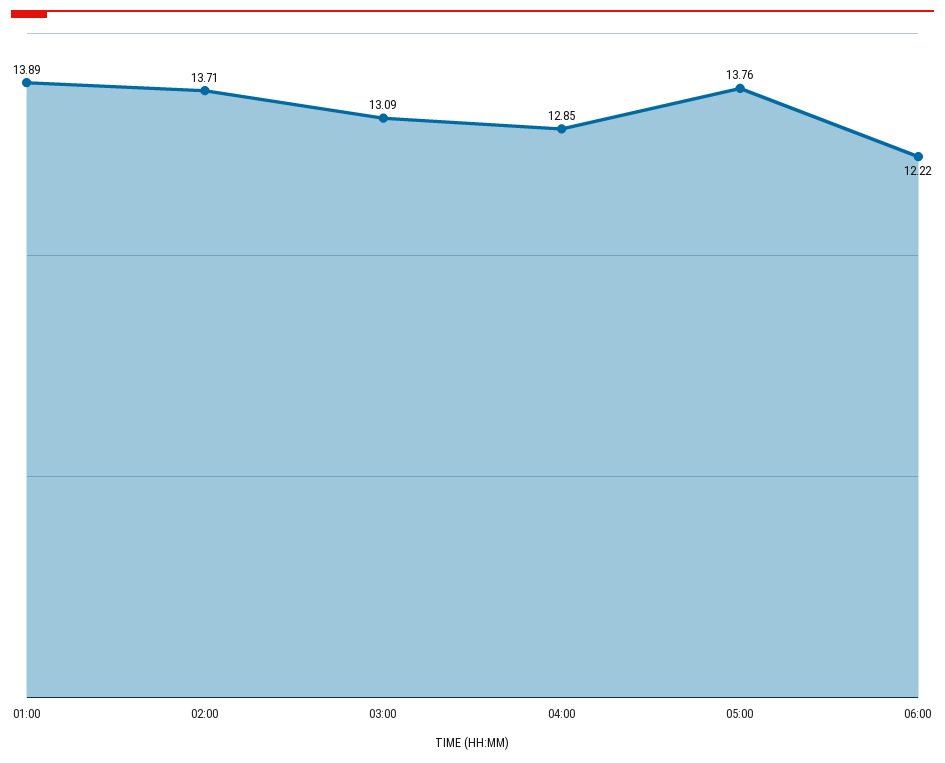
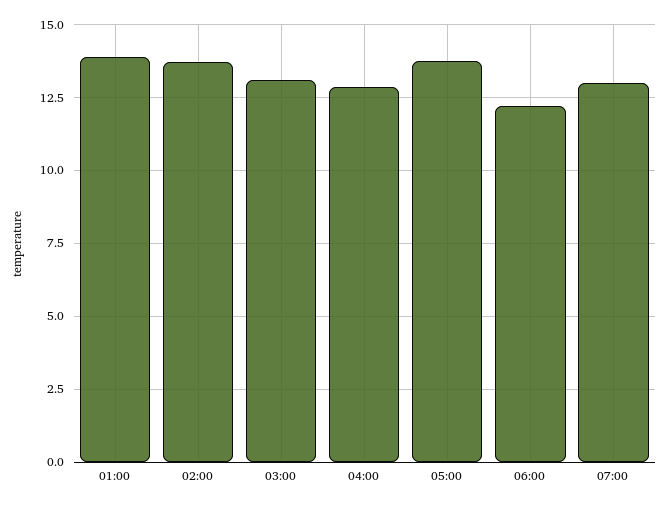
07:00: none -> 13

